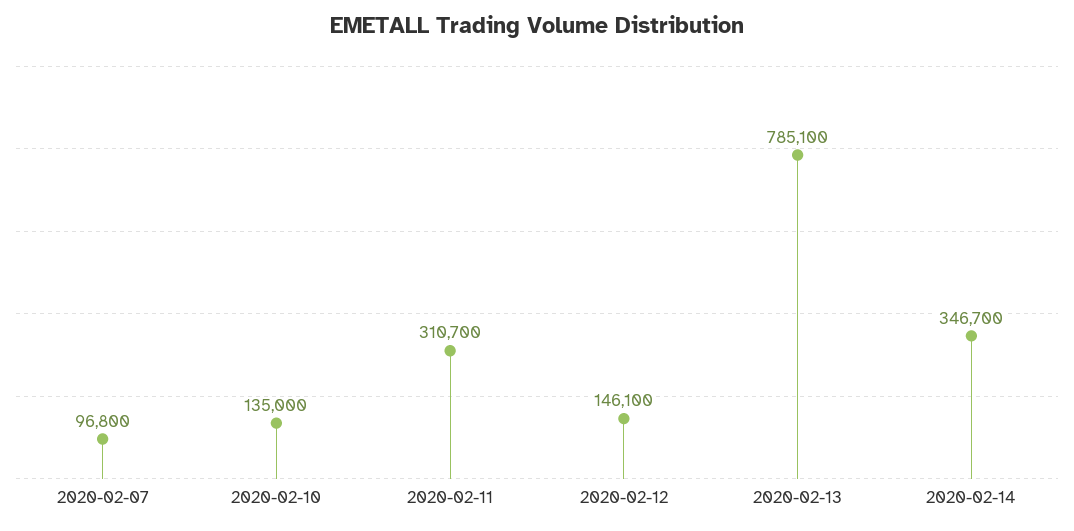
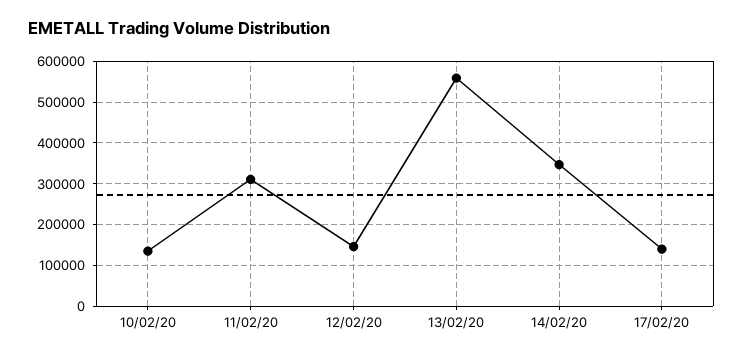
2020-02-07: 96800 -> none
2020-02-13: 785100 -> 560000
17/02/20: none -> 140000

